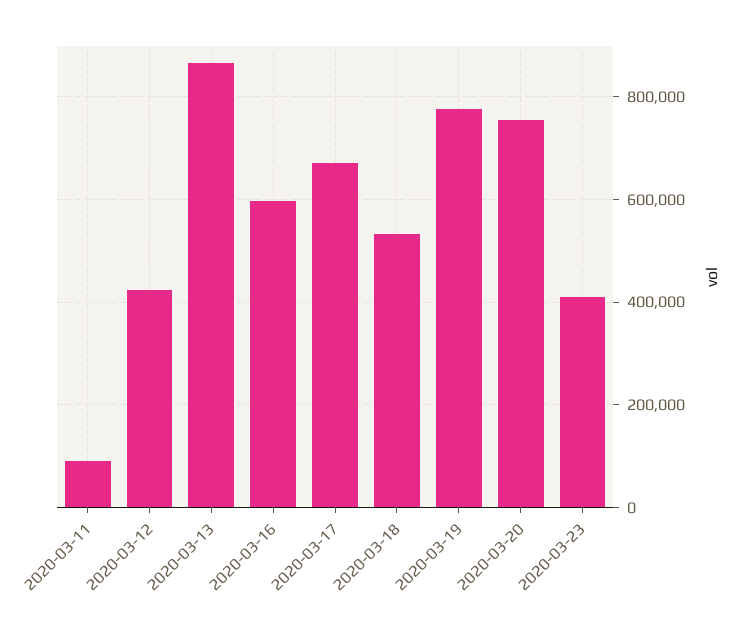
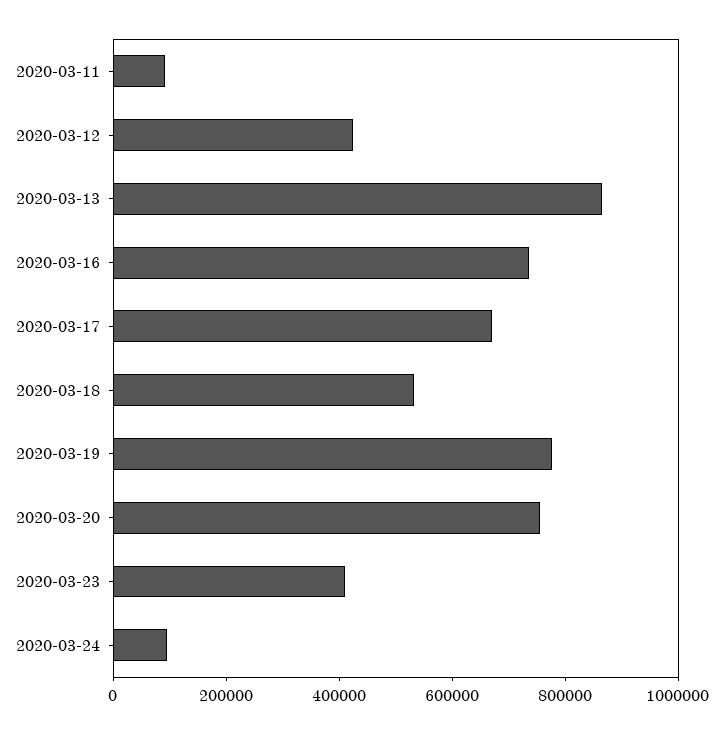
2020-03-16: 600000 -> 750000
2020-03-24: none -> 100000

